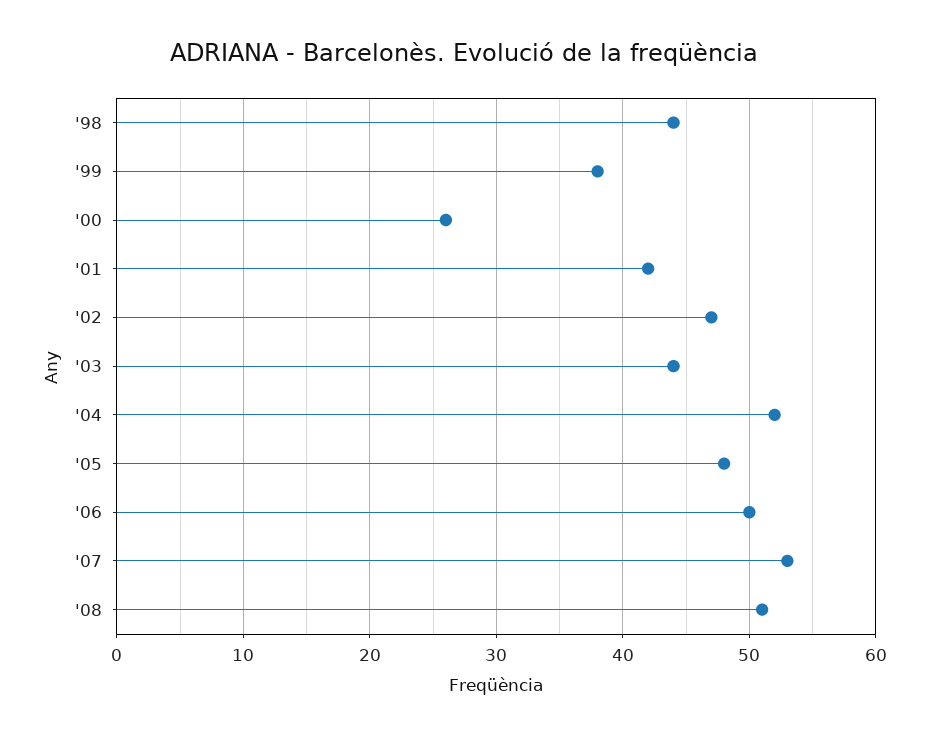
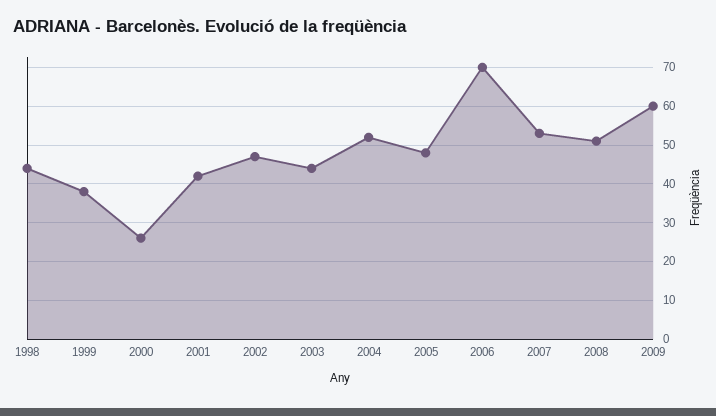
'06: 50 -> 70
2009: none -> 60

